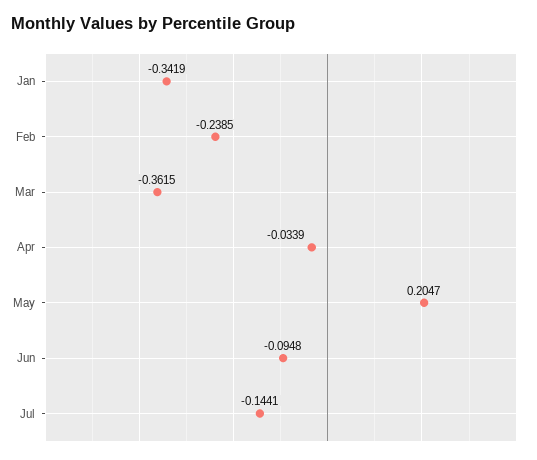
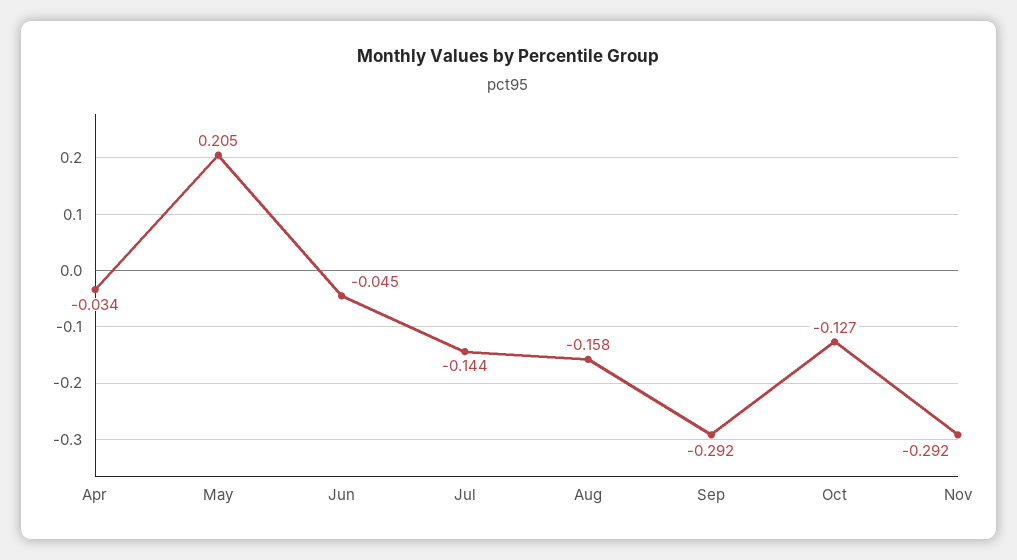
Jan: -0.3419 -> none
Feb: -0.2385 -> none
Mar: -0.3615 -> none
Jun: -0.0948 -> -0.045
Aug: none -> -0.158
Sep: none -> -0.292
Oct: none -> -0.127
Nov: none -> -0.292

